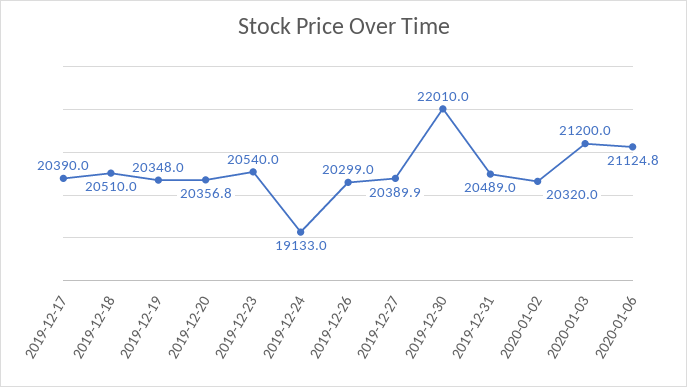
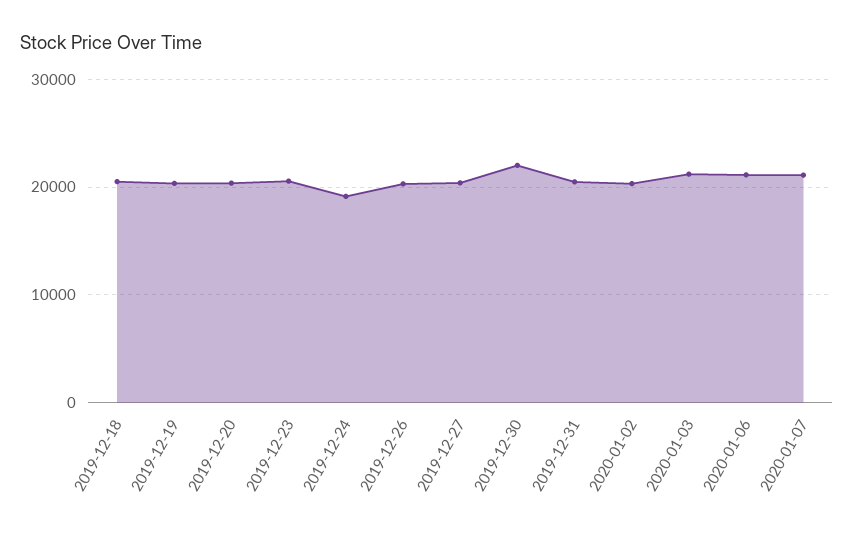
2019-12-17: 20390 -> none
2020-01-07: none -> 21000

